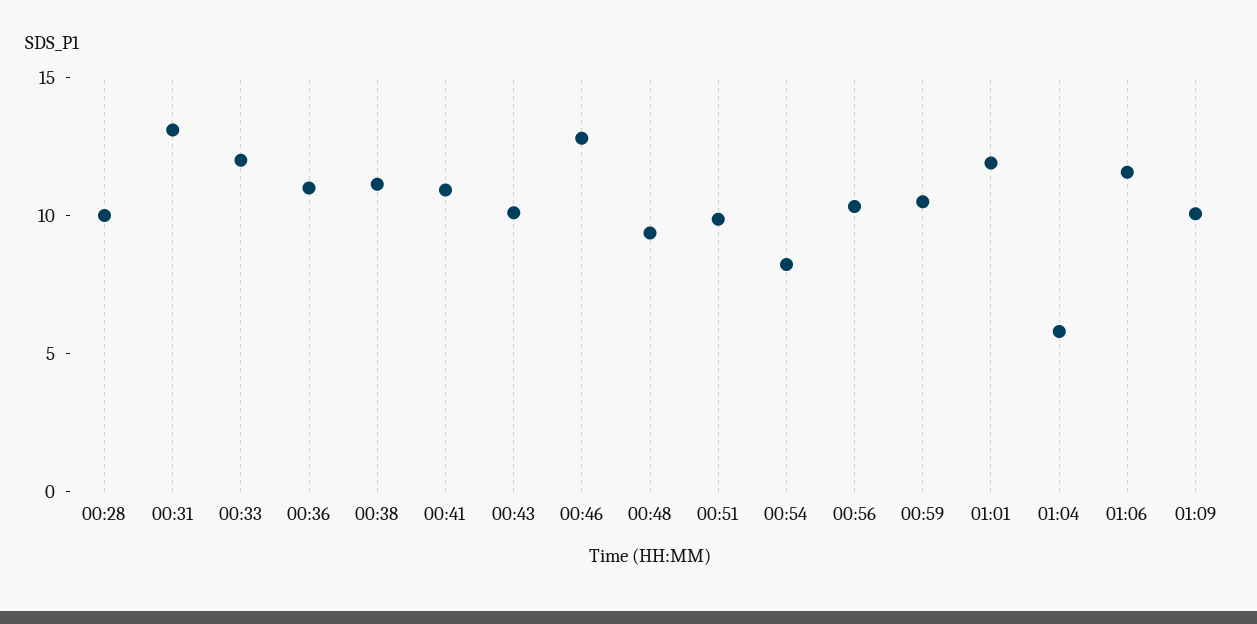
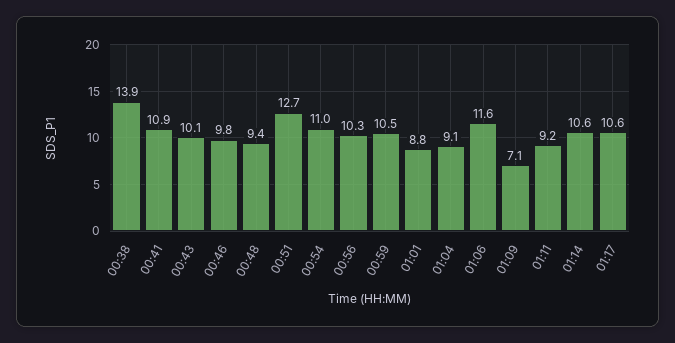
00:28: 10 -> none
00:31: 13 -> none
00:33: 12 -> none
00:36: 11 -> none
00:38: 11 -> 13.9
00:46: 13 -> 9.8
00:51: 10 -> 12.7
00:54: 8 -> 11
01:01: 12 -> 8.8
01:04: 6 -> 9.1
01:09: 10 -> 7.1
01:11: none -> 9.2
01:14: none -> 10.6
01:17: none -> 10.6

